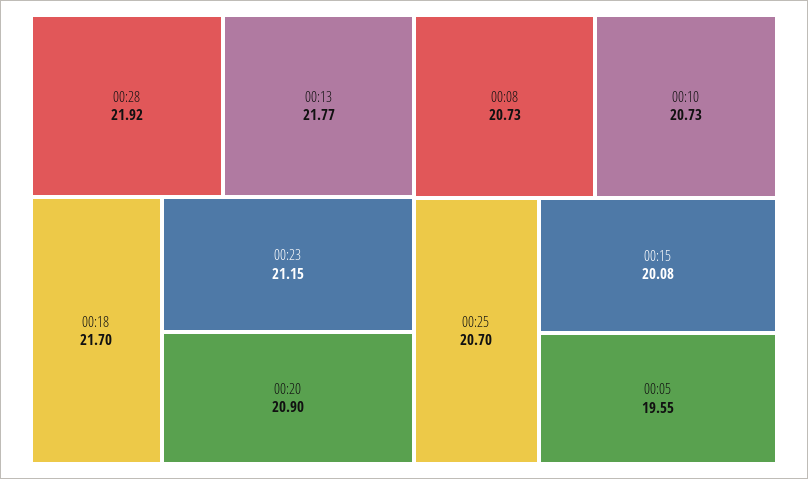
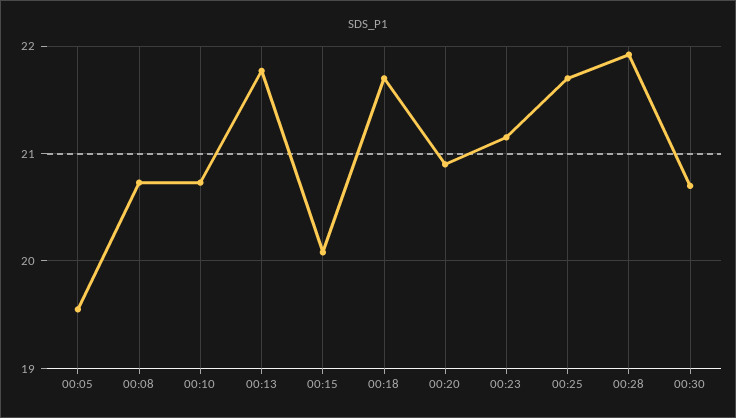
00:25: 20.7 -> 21.7
00:30: none -> 20.7

